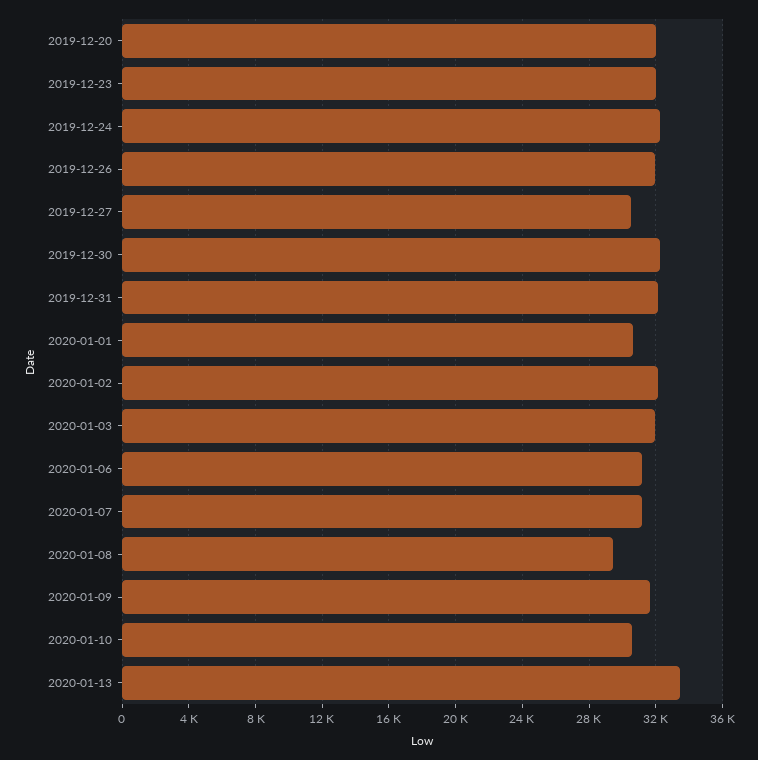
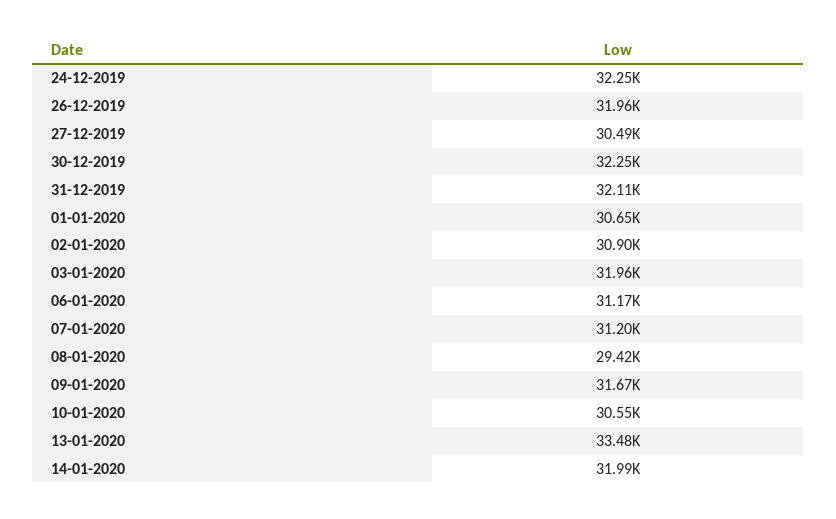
2019-12-20: 32000 -> none
2019-12-23: 32000 -> none
2020-01-02: 32000 -> 30900
14-01-2020: none -> 31990

